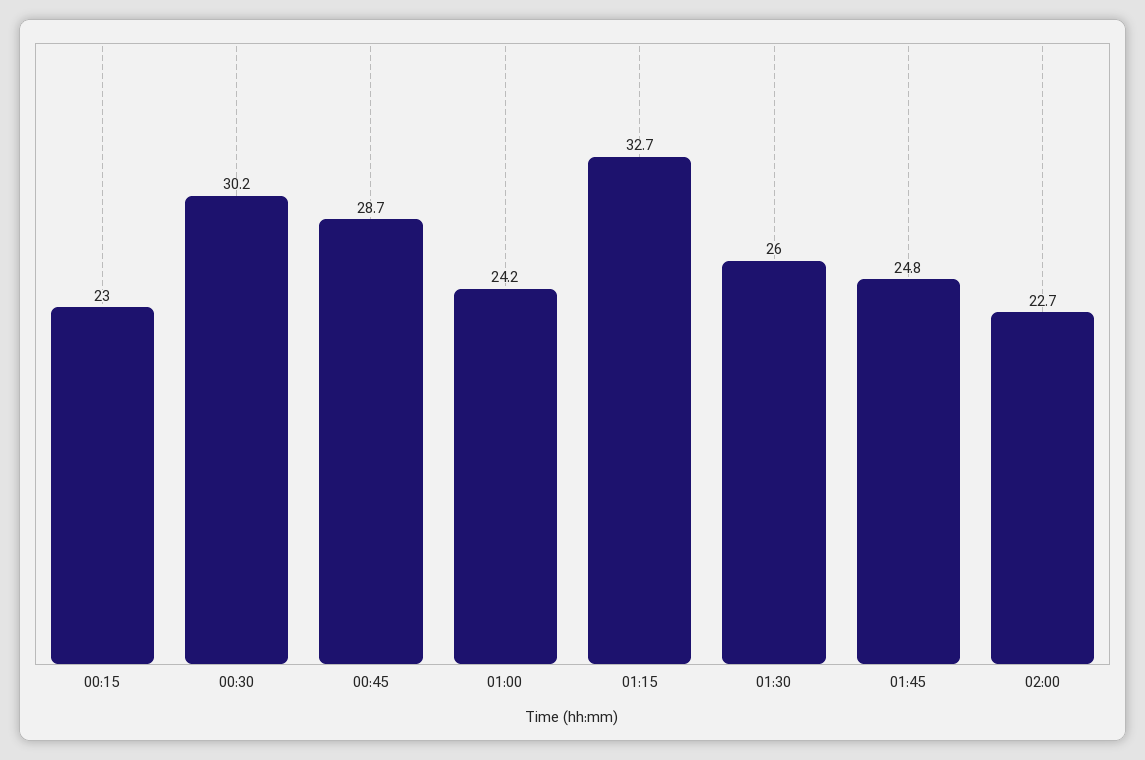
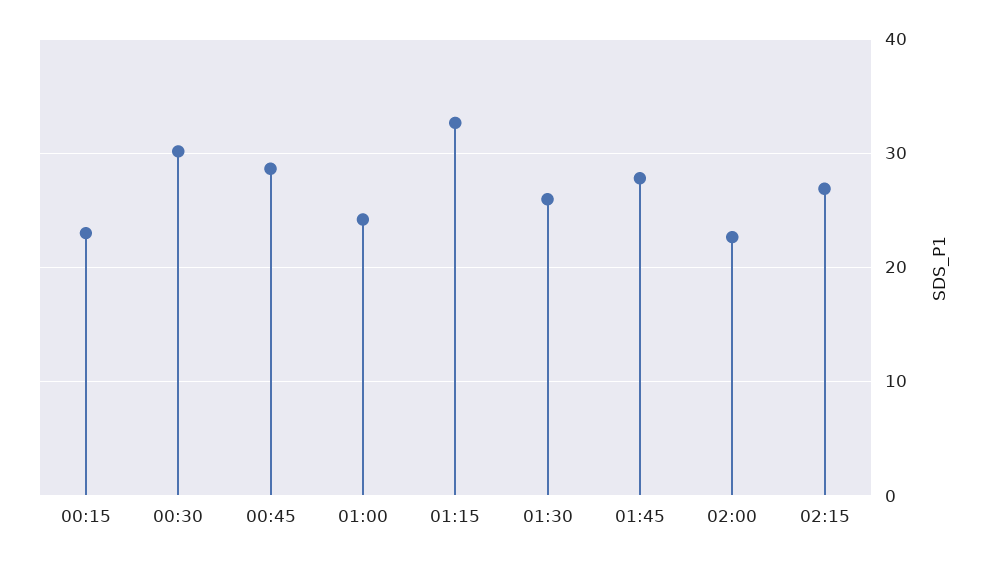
01:45: 24.8 -> 28
02:15: none -> 27

